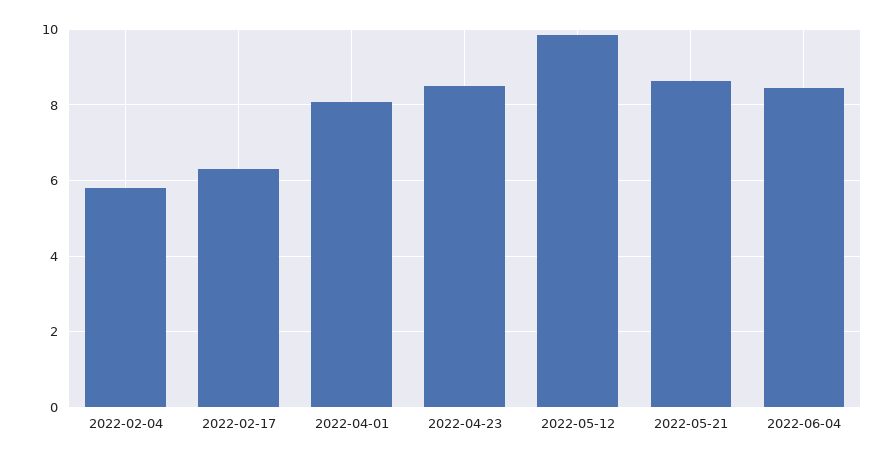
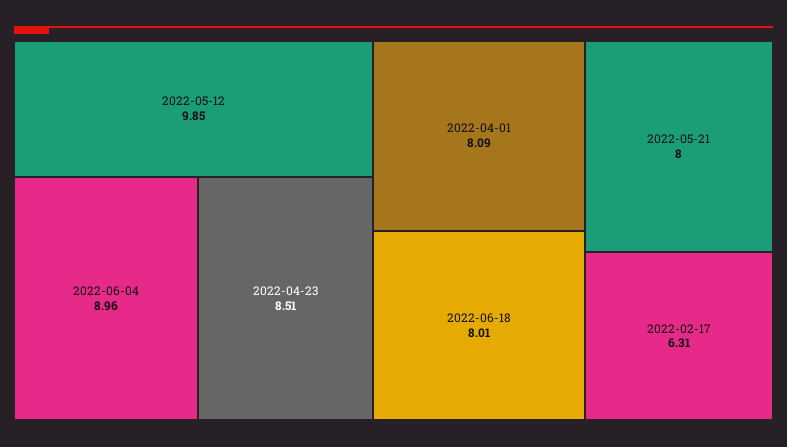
2022-02-04: 5.8 -> none
2022-05-21: 8.6 -> 8
2022-06-04: 8.4 -> 8.96
2022-06-18: none -> 8.01

